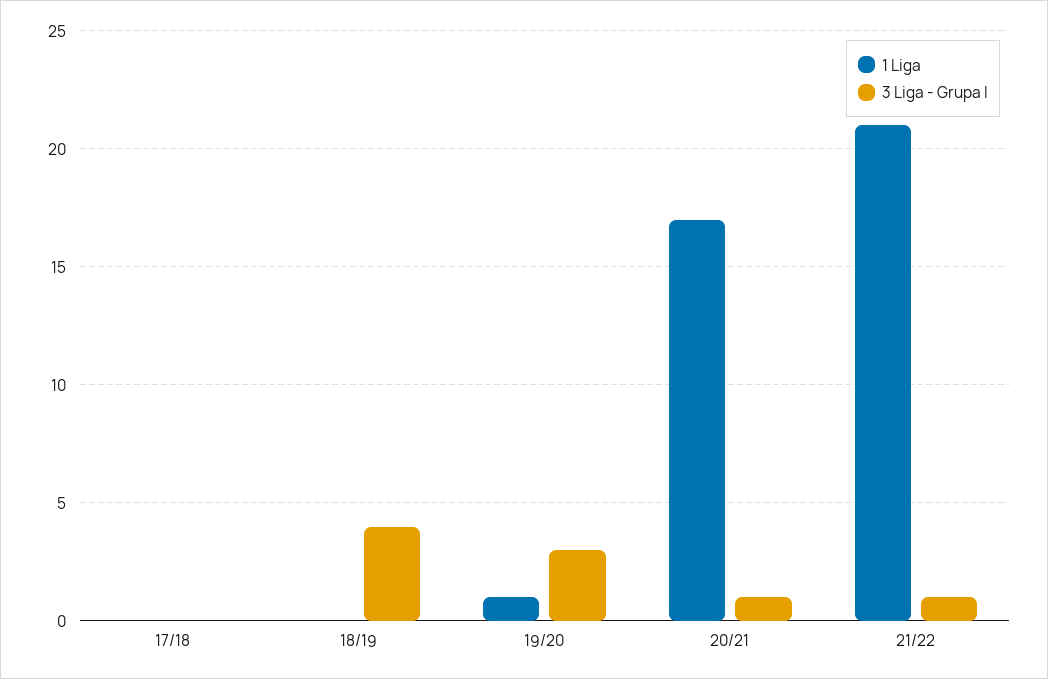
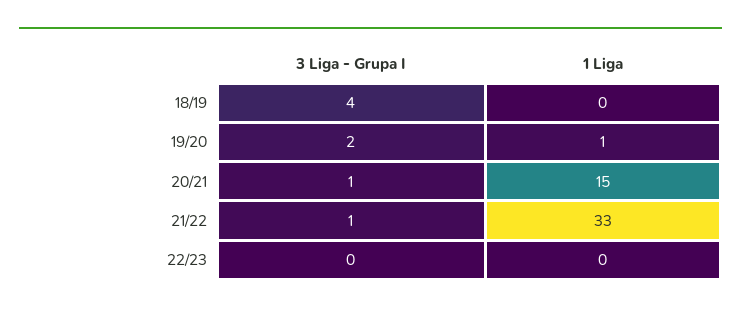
1 Liga, 17/18: 0 -> none
3 Liga - Grupa I, 17/18: 0 -> none
3 Liga - Grupa I, 19/20: 3 -> 2
1 Liga, 20/21: 17 -> 15
1 Liga, 21/22: 21 -> 33
3 Liga - Grupa I, 22/23: none -> 0
1 Liga, 22/23: none -> 0

